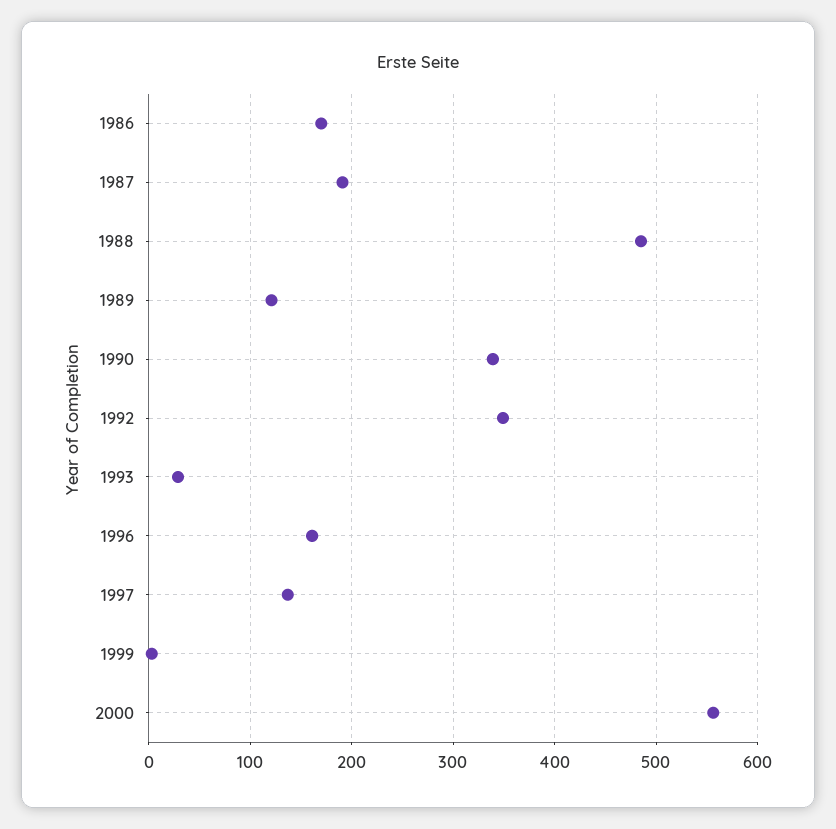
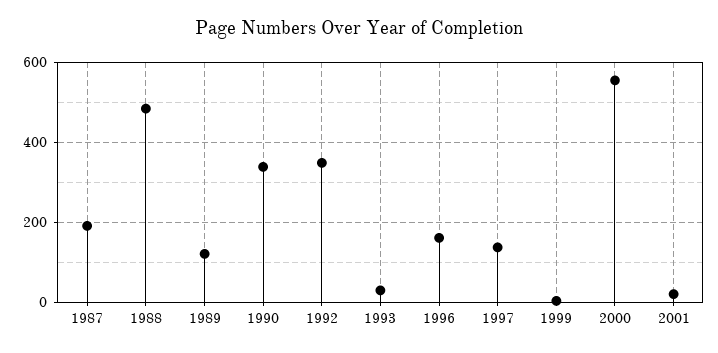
1986: 170 -> none
2001: none -> 20

